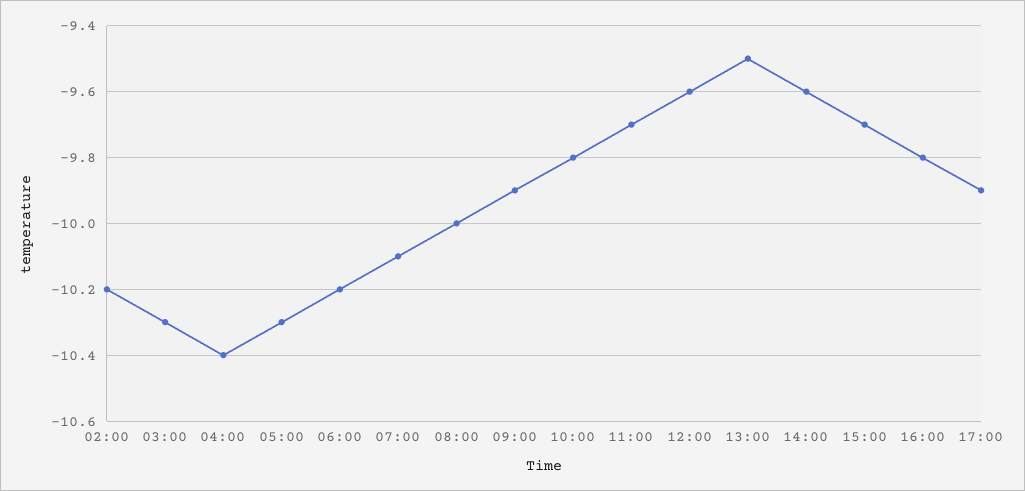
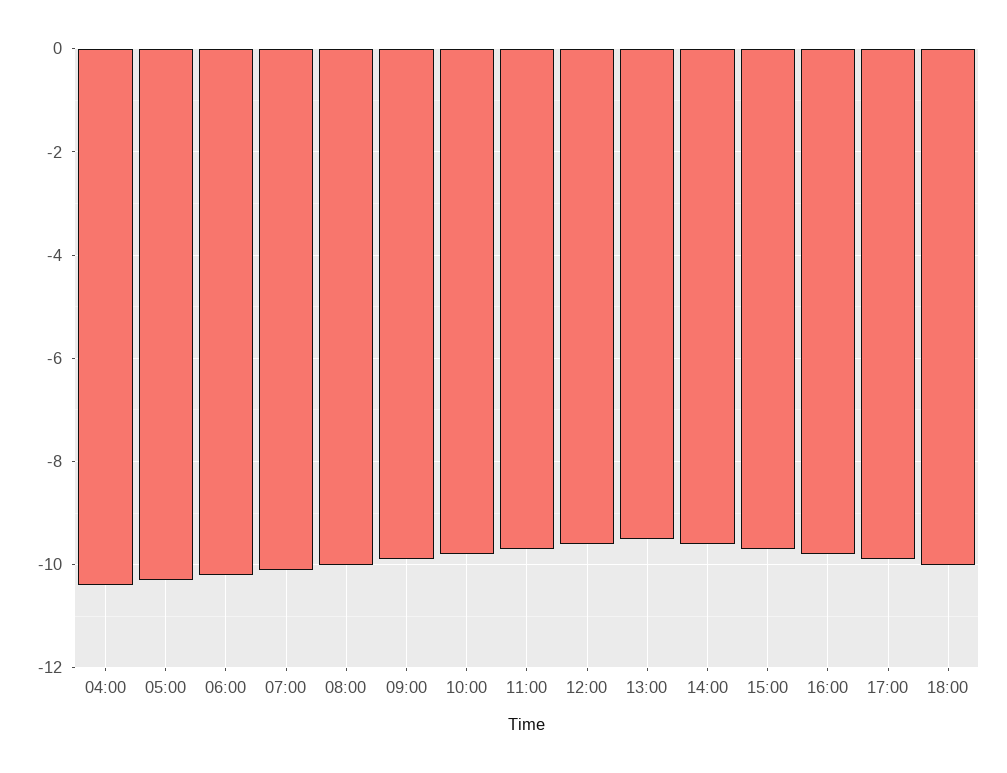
02:00: -10.2 -> none
03:00: -10.3 -> none
18:00: none -> -10

